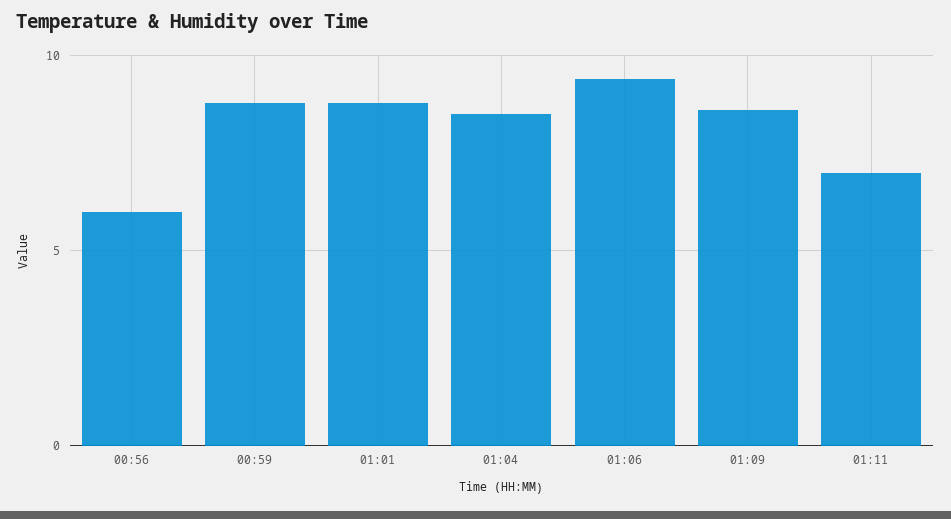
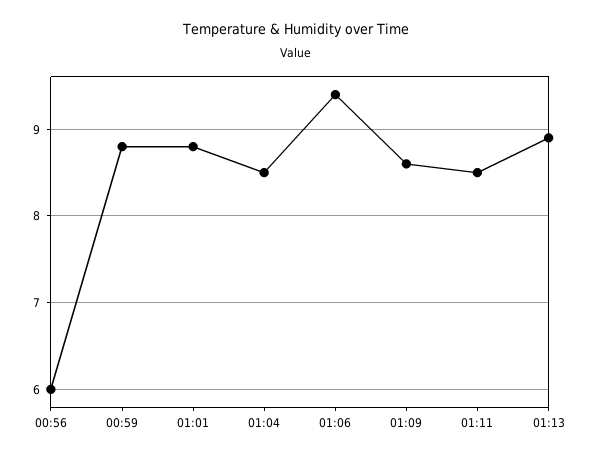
01:11: 7 -> 8.5
01:13: none -> 8.9

